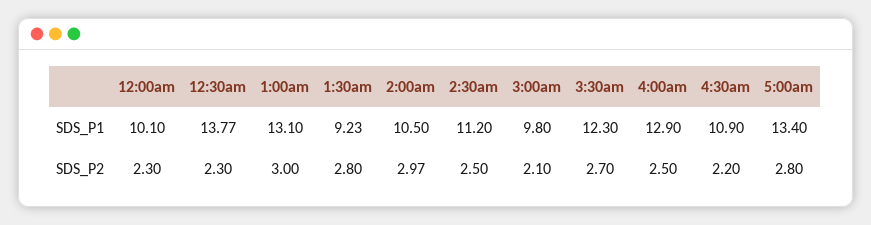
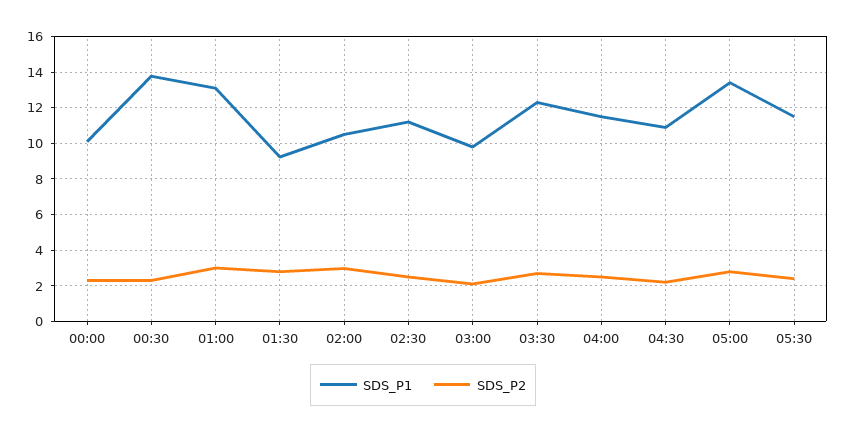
SDS_P1, 4:00am: 12.9 -> 11.5
SDS_P1, 05:30: none -> 11.5
SDS_P2, 05:30: none -> 2.5

